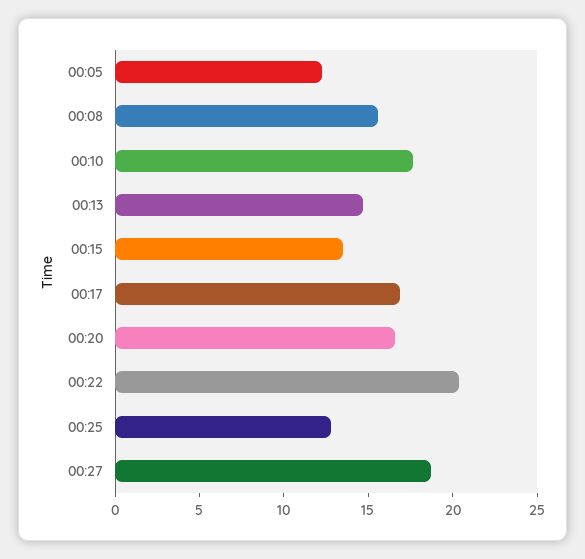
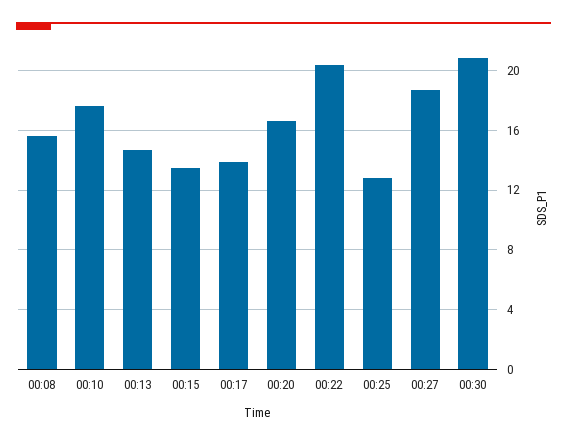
00:05: 12 -> none
00:17: 17 -> 14
00:30: none -> 21

